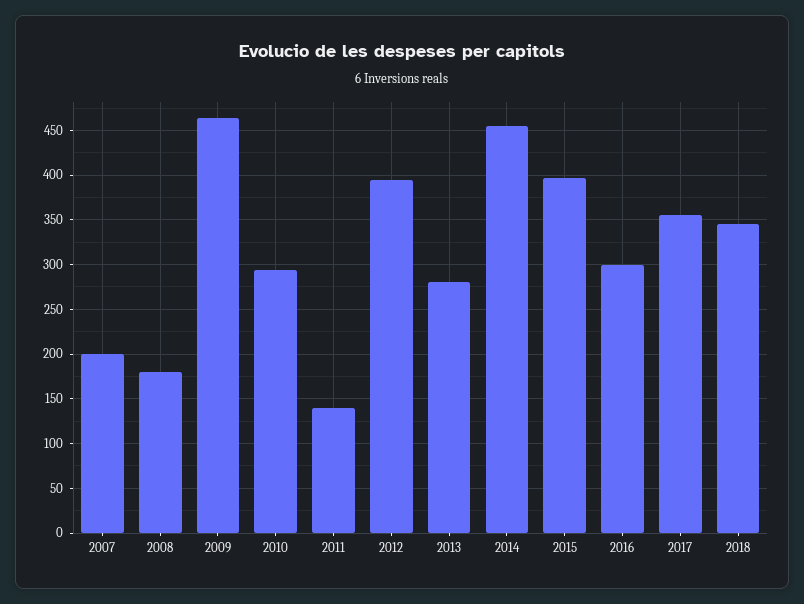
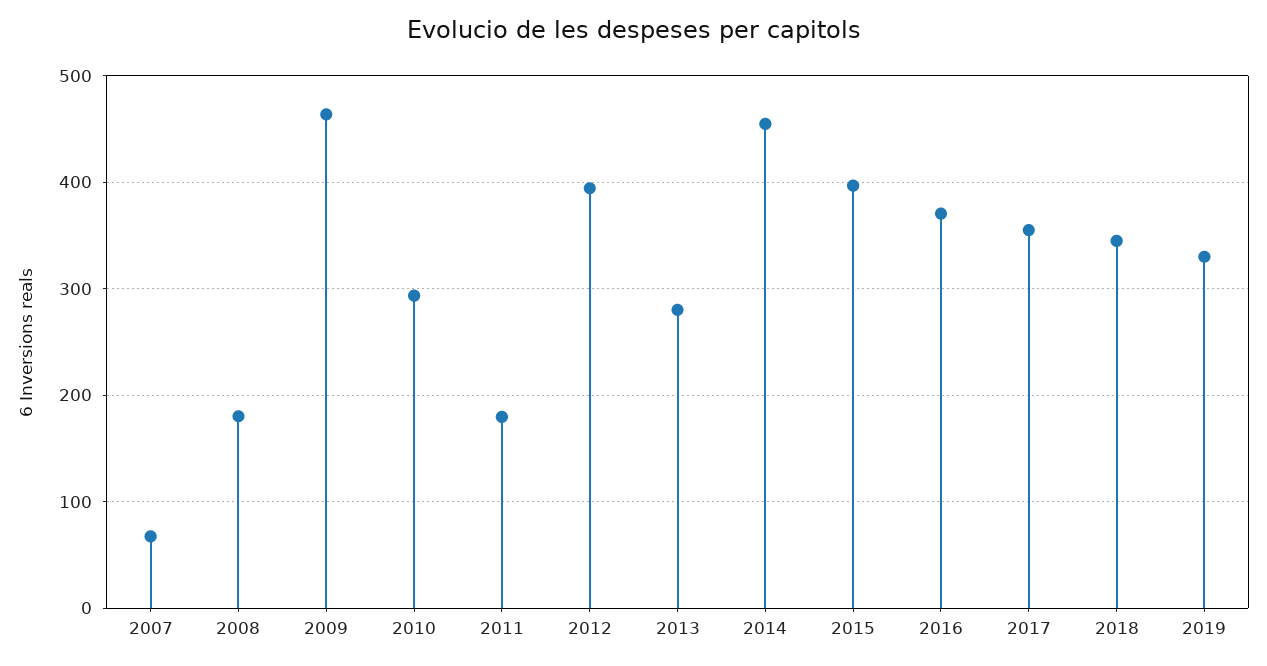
2007: 200 -> 70
2011: 140 -> 180
2016: 300 -> 370
2019: none -> 330

